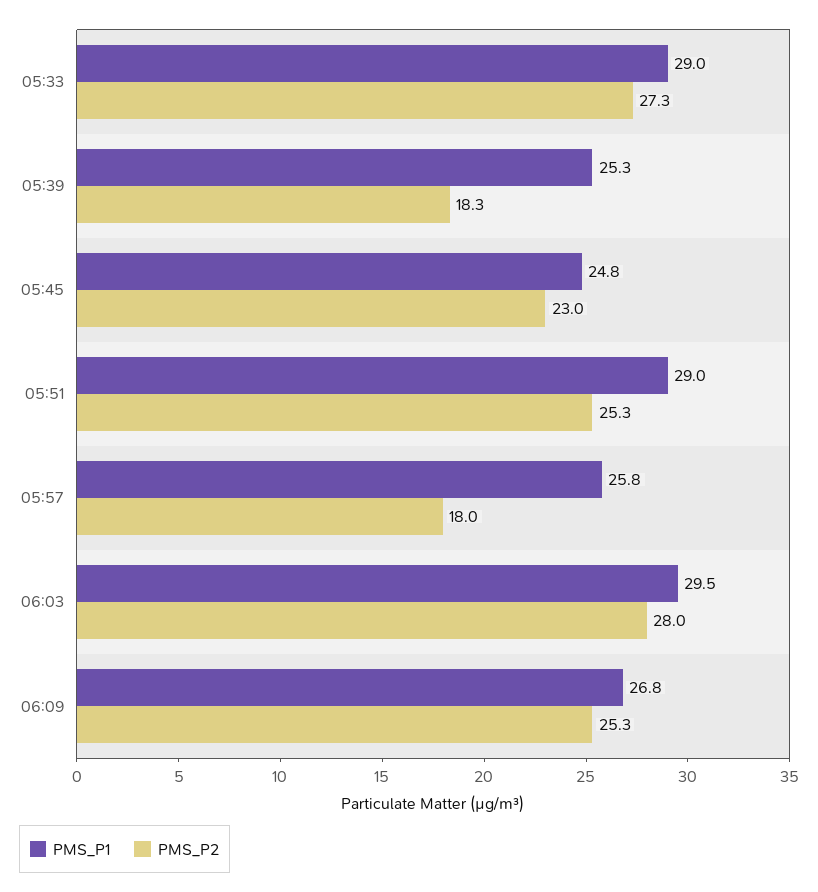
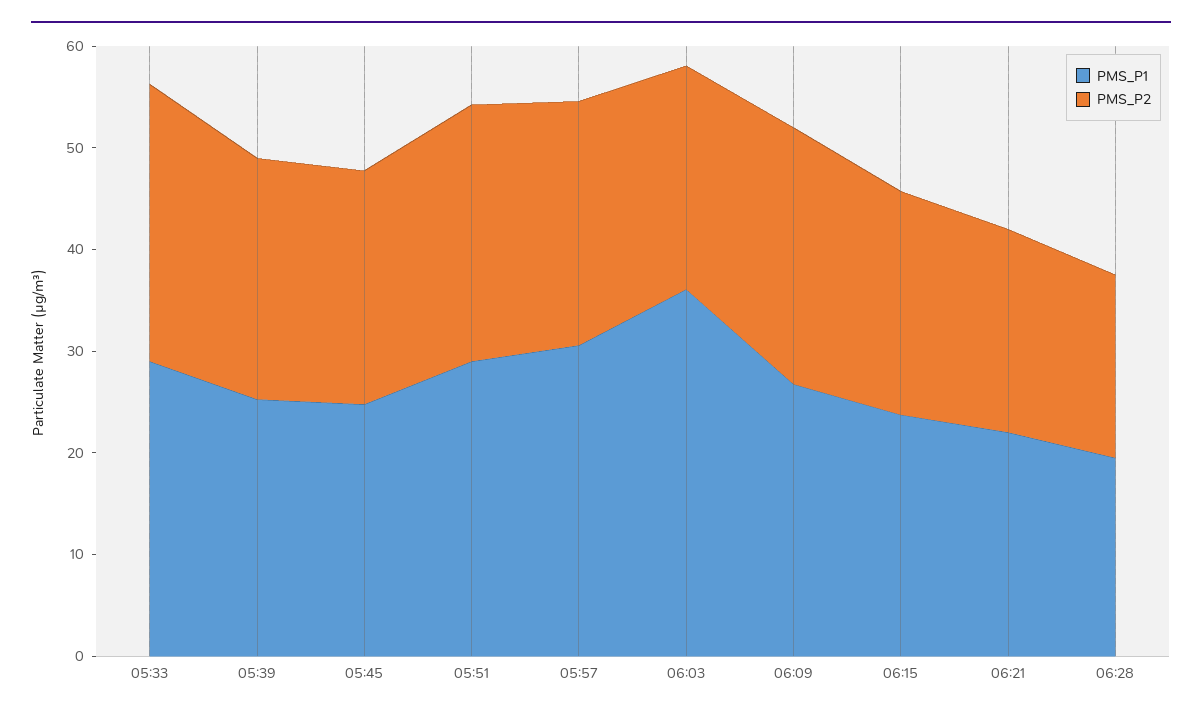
PMS_P2, 05:39: 18.3 -> 24
PMS_P1, 05:57: 25.8 -> 30
PMS_P2, 05:57: 18 -> 24
PMS_P1, 06:03: 29.5 -> 36
PMS_P2, 06:03: 28 -> 22
PMS_P1, 06:15: none -> 24
PMS_P2, 06:15: none -> 22
PMS_P1, 06:21: none -> 22
PMS_P2, 06:21: none -> 20
PMS_P1, 06:28: none -> 20
PMS_P2, 06:28: none -> 18

